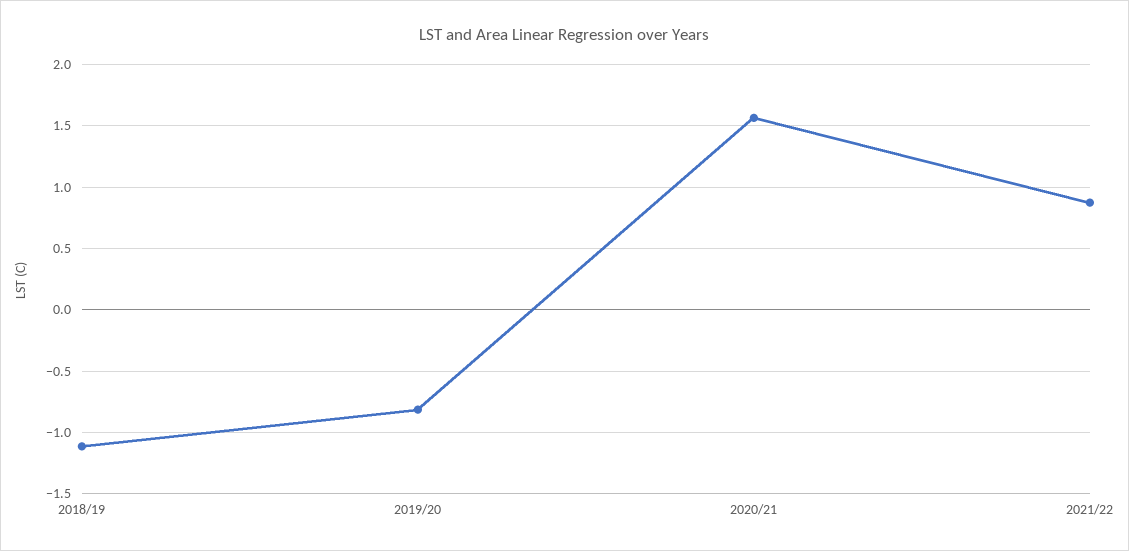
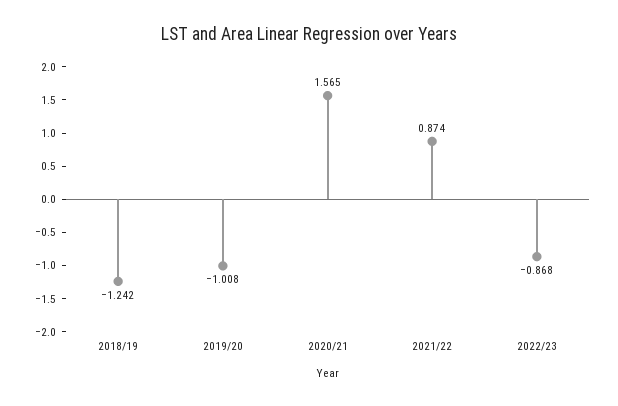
2018/19: -1.1 -> -1.242
2019/20: -0.8 -> -1.008
2022/23: none -> -0.868

